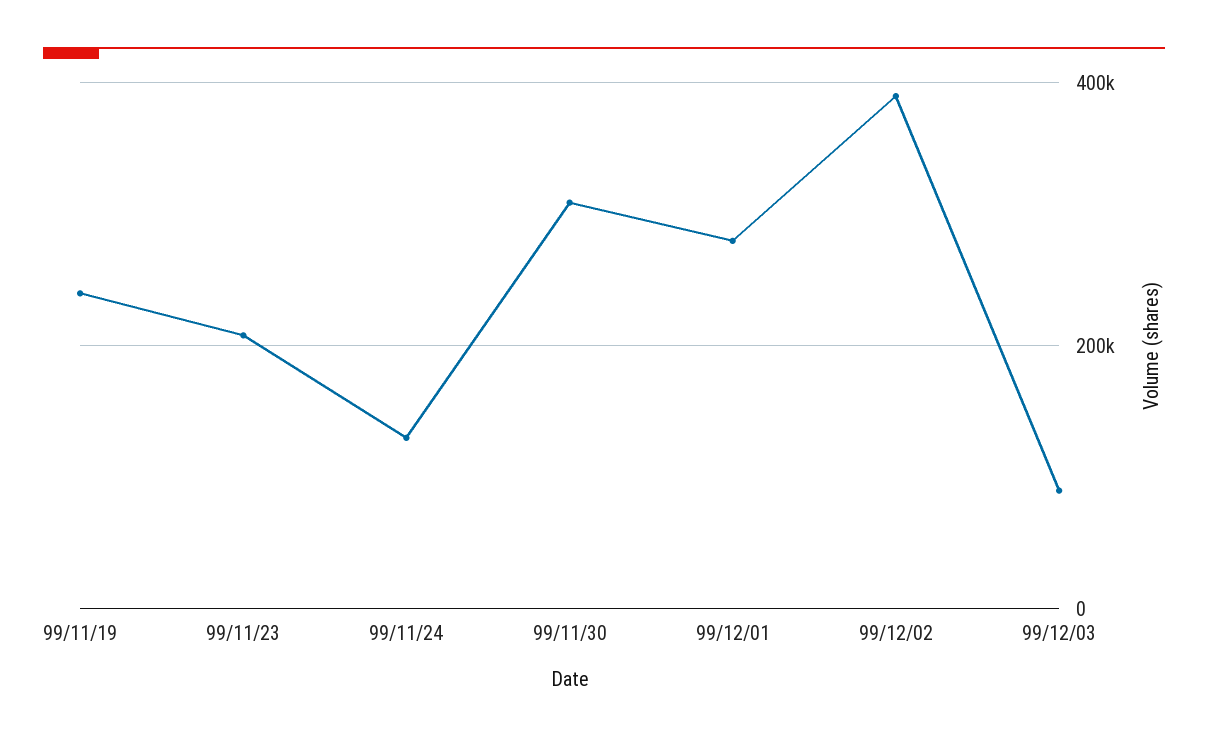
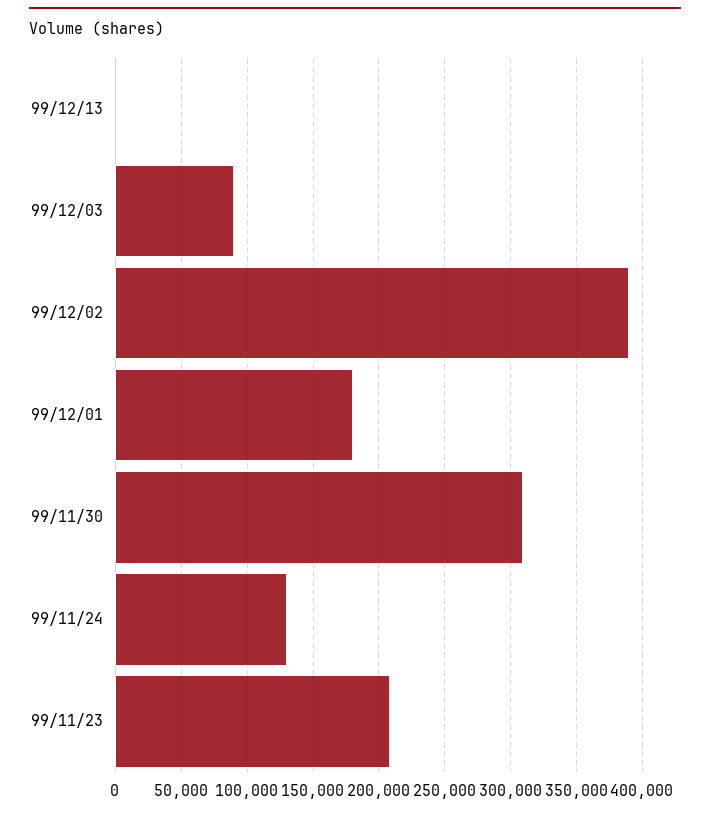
99/11/19: 240000 -> none
99/12/01: 280000 -> 180000
99/12/13: none -> 0

